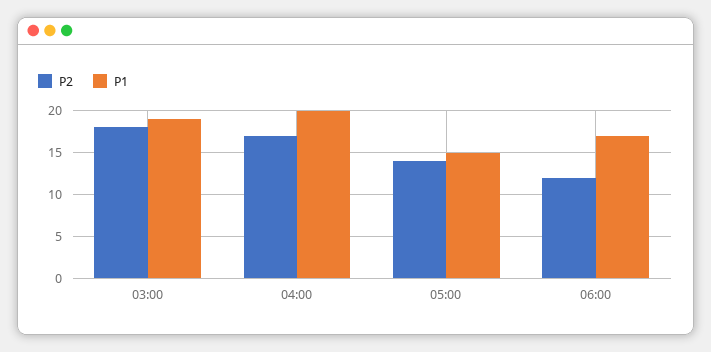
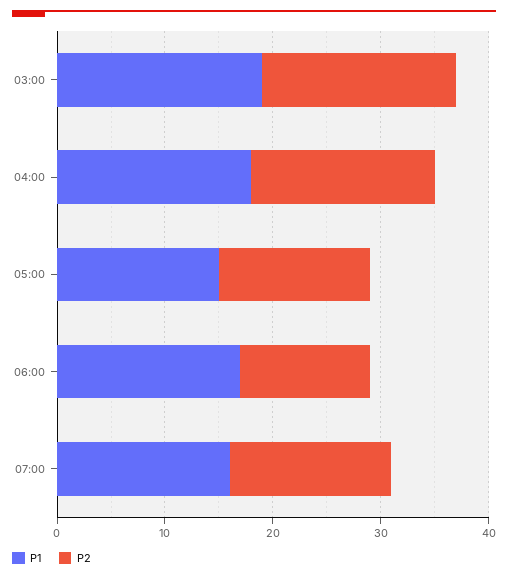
P1, 04:00: 20 -> 18
P1, 07:00: none -> 16
P2, 07:00: none -> 15

